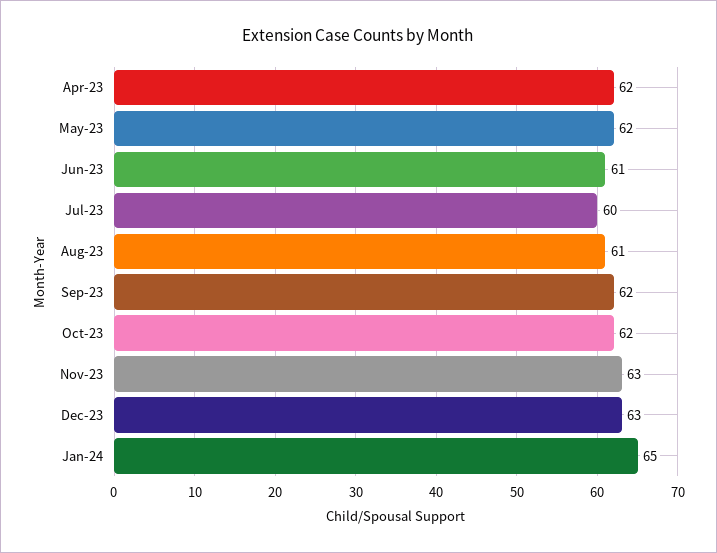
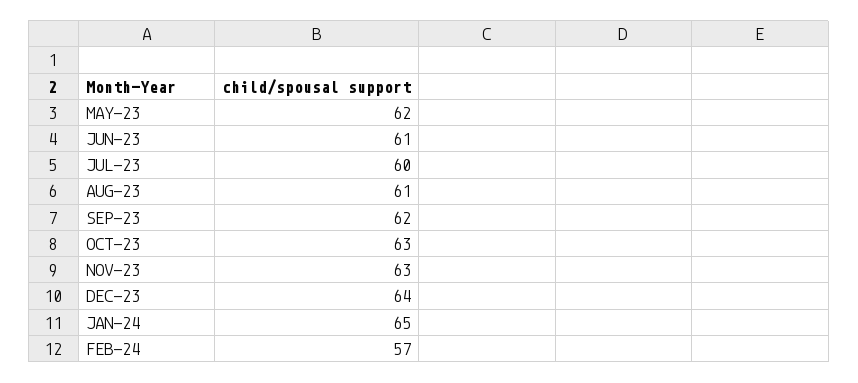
Apr-23: 62 -> none
Oct-23: 62 -> 63
Dec-23: 63 -> 64
FEB-24: none -> 57

